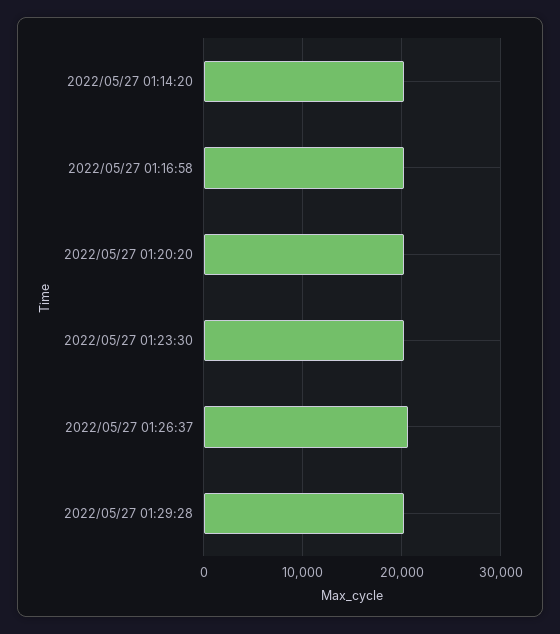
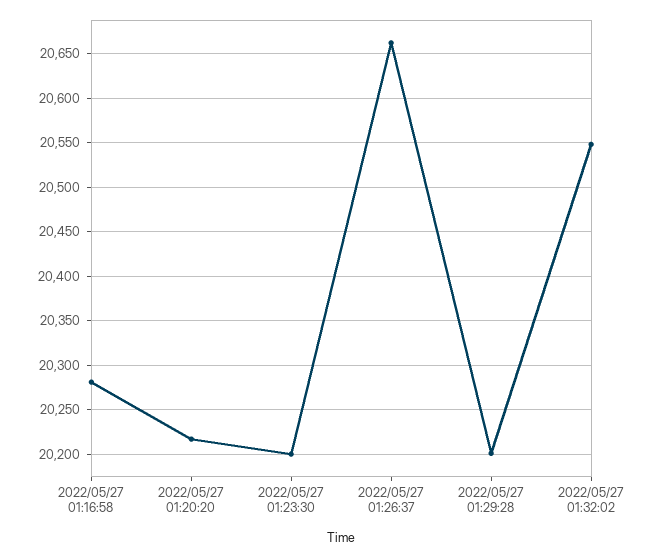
2022/05/27 01:14:20: 20000 -> none
2022/05/27 01:32:02: none -> 20550

